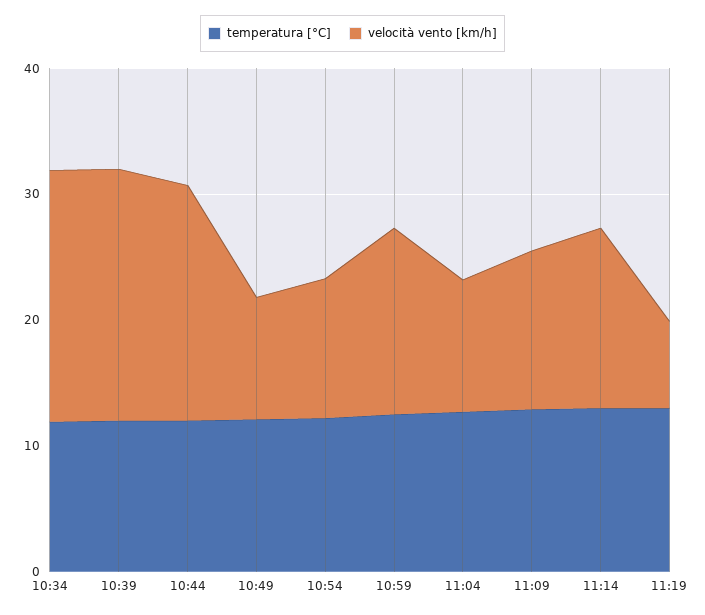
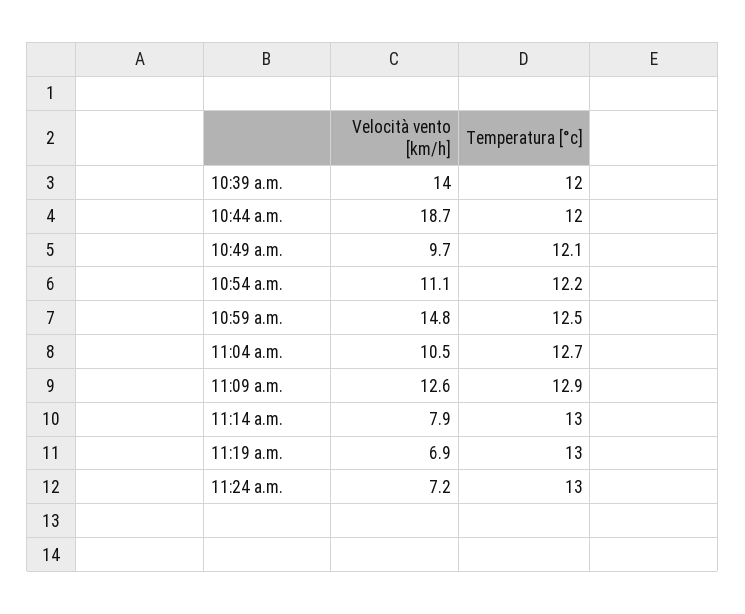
temperatura [°C], 10:34: 12 -> none
velocità vento [km/h], 10:34: 20 -> none
velocità vento [km/h], 10:39: 20 -> 14
velocità vento [km/h], 11:14: 14 -> 7.9
velocità vento [km/h], 11:24 a.m.: none -> 7.2
temperatura [°C], 11:24 a.m.: none -> 13

